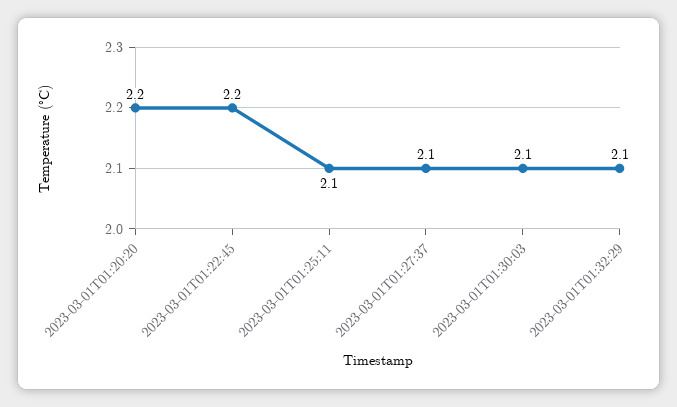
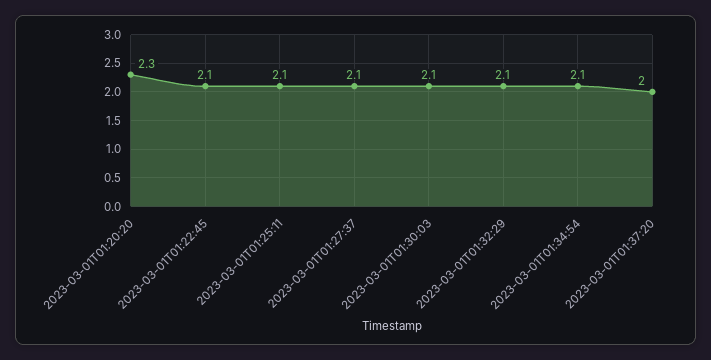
2023-03-01T01:20:20: 2.2 -> 2.3
2023-03-01T01:22:45: 2.2 -> 2.1
2023-03-01T01:34:54: none -> 2.1
2023-03-01T01:37:20: none -> 2

